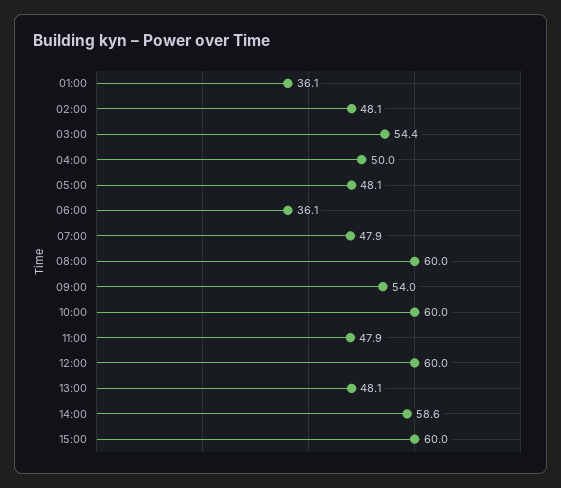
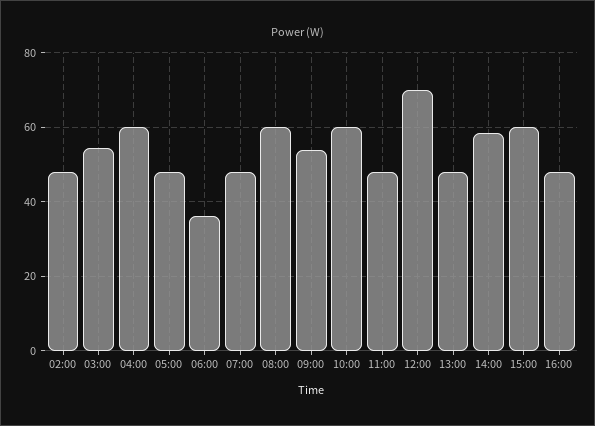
01:00: 36.1 -> none
04:00: 50 -> 60
12:00: 60 -> 70
16:00: none -> 48

